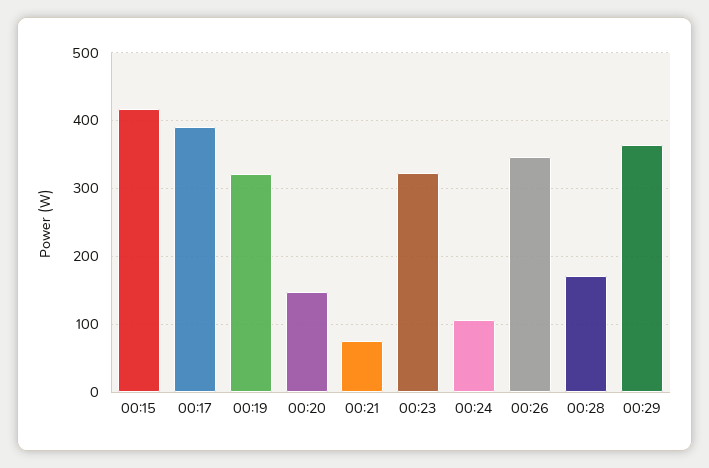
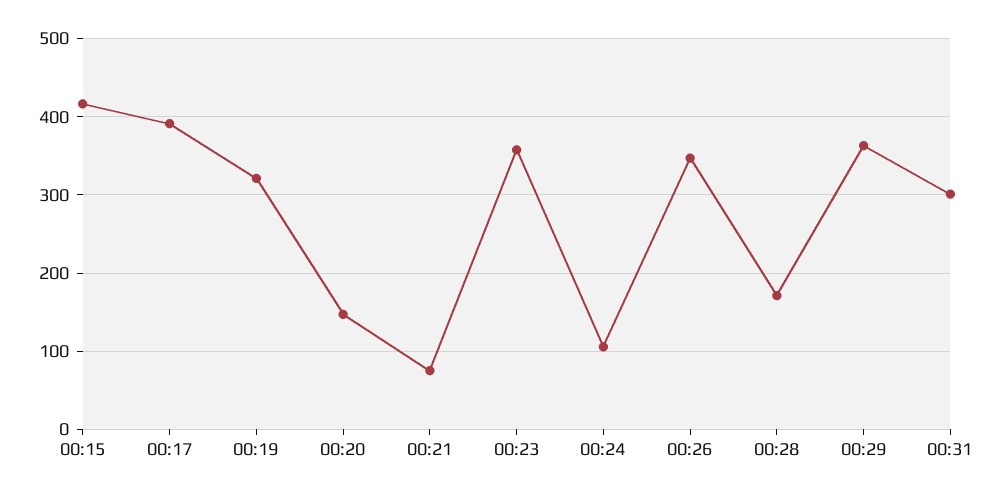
00:23: 320 -> 360
00:31: none -> 300

